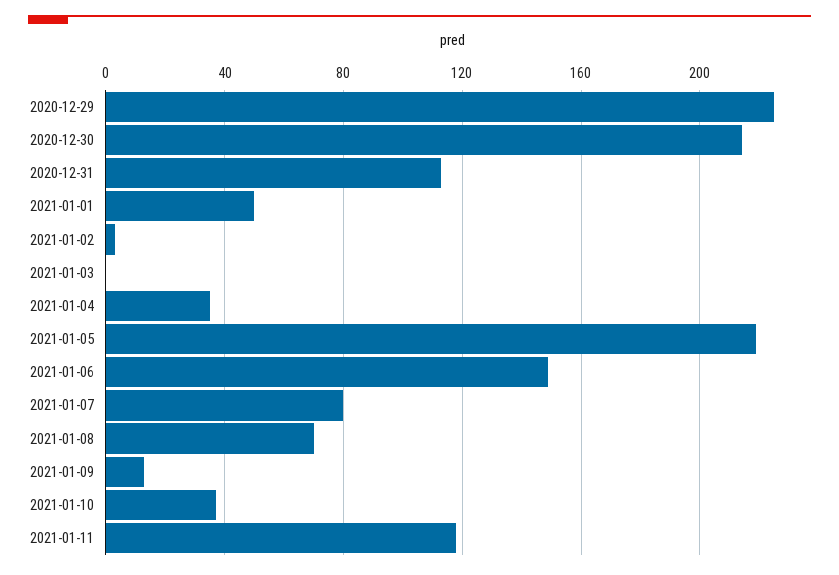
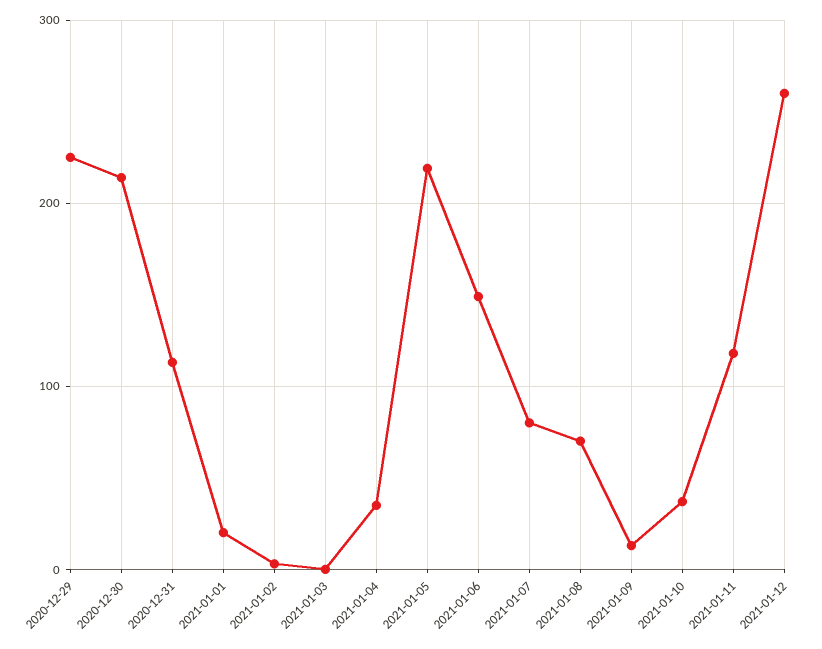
2021-01-01: 50 -> 20
2021-01-12: none -> 260

